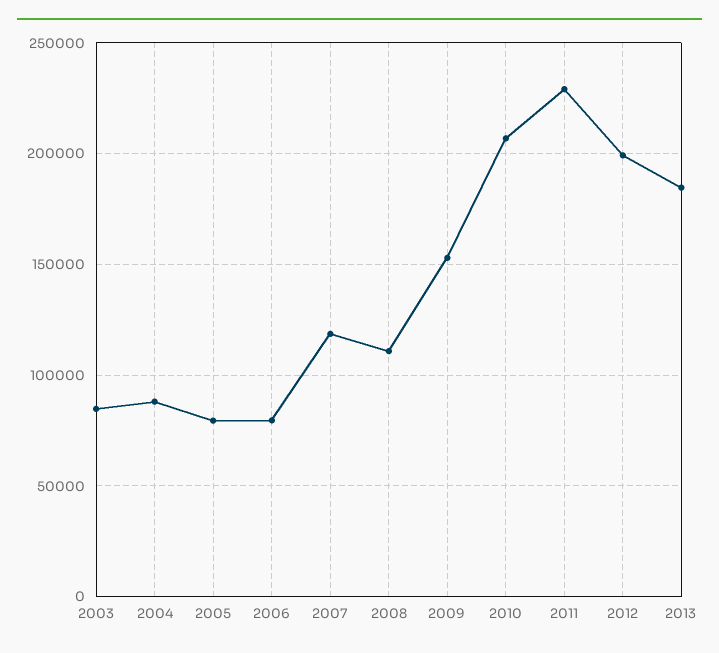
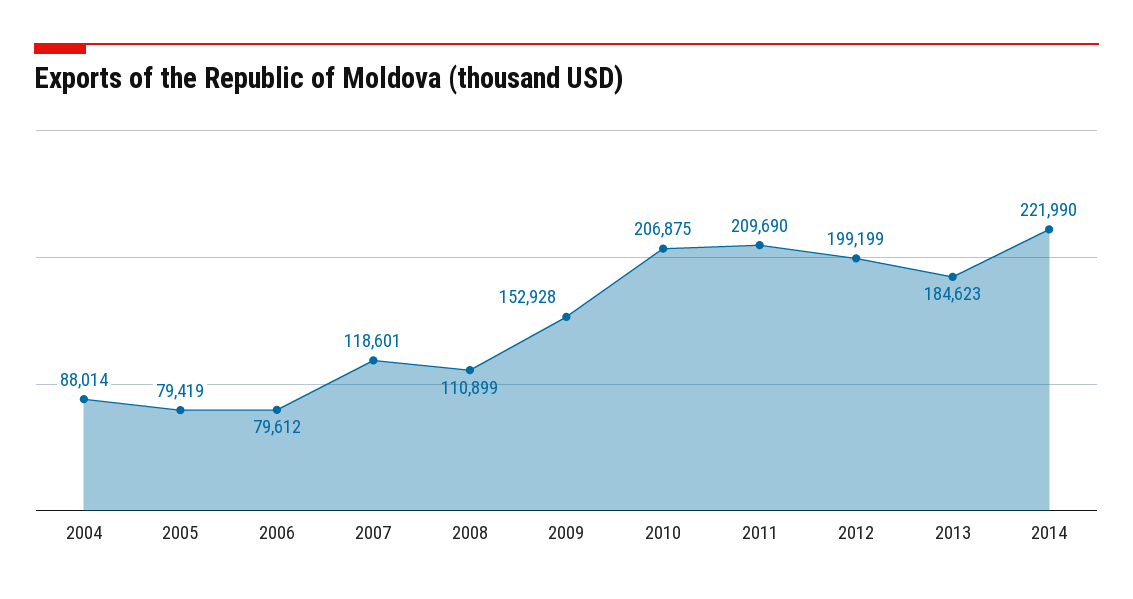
2003: 85000 -> none
2011: 230000 -> 209690
2014: none -> 221990

